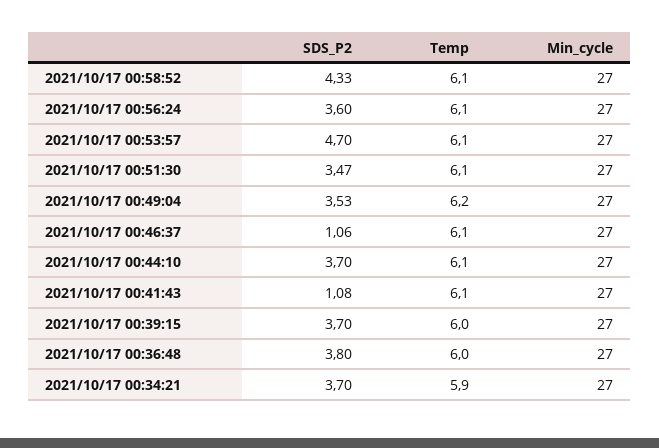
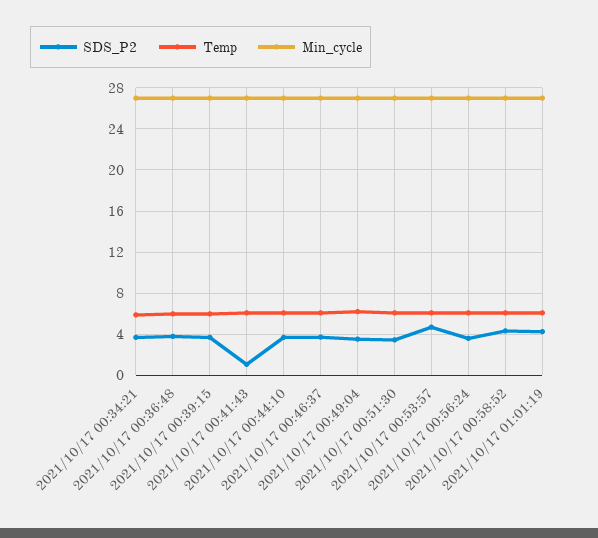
SDS_P2, 2021/10/17 00:46:37: 1.06 -> 4
SDS_P2, 2021/10/17 01:01:19: none -> 4
Temp, 2021/10/17 01:01:19: none -> 6
Min_cycle, 2021/10/17 01:01:19: none -> 27

